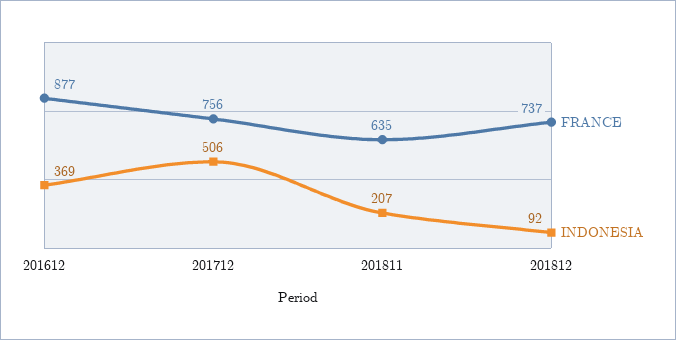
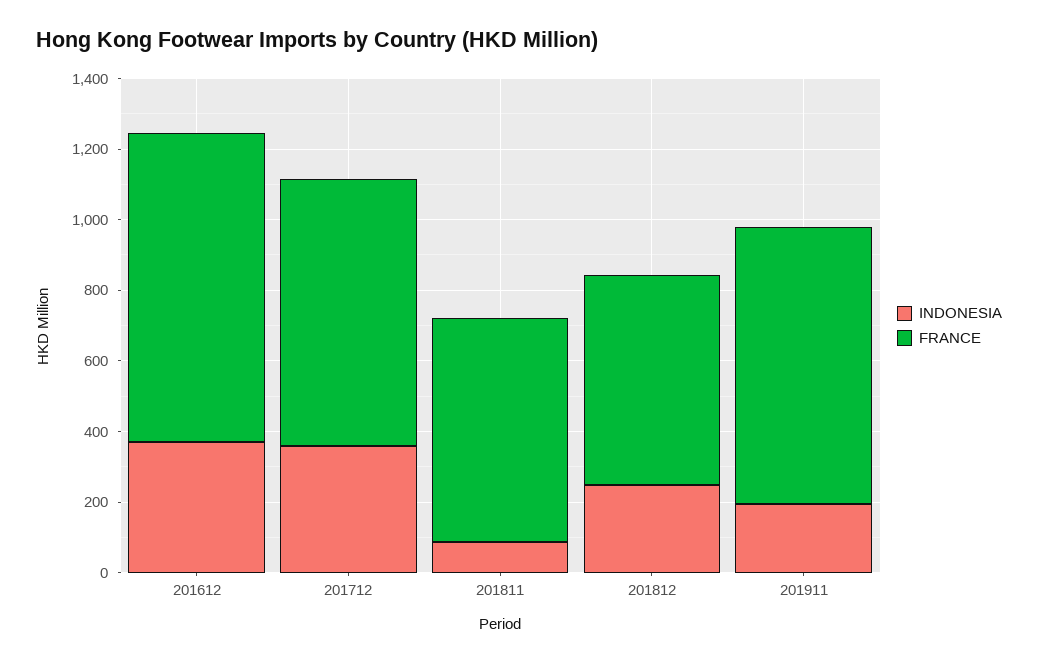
INDONESIA, 201712: 506 -> 350
INDONESIA, 201811: 207 -> 100
FRANCE, 201812: 737 -> 600
INDONESIA, 201812: 92 -> 250
INDONESIA, 201911: none -> 200
FRANCE, 201911: none -> 800

